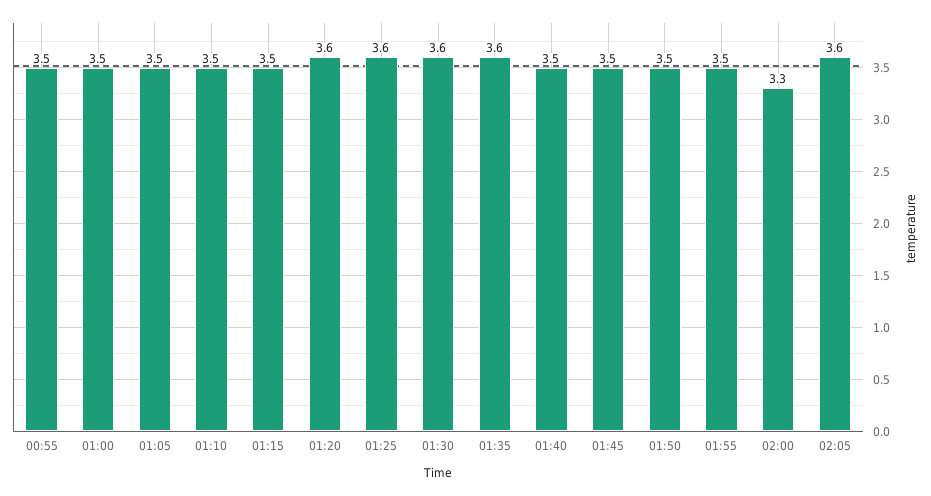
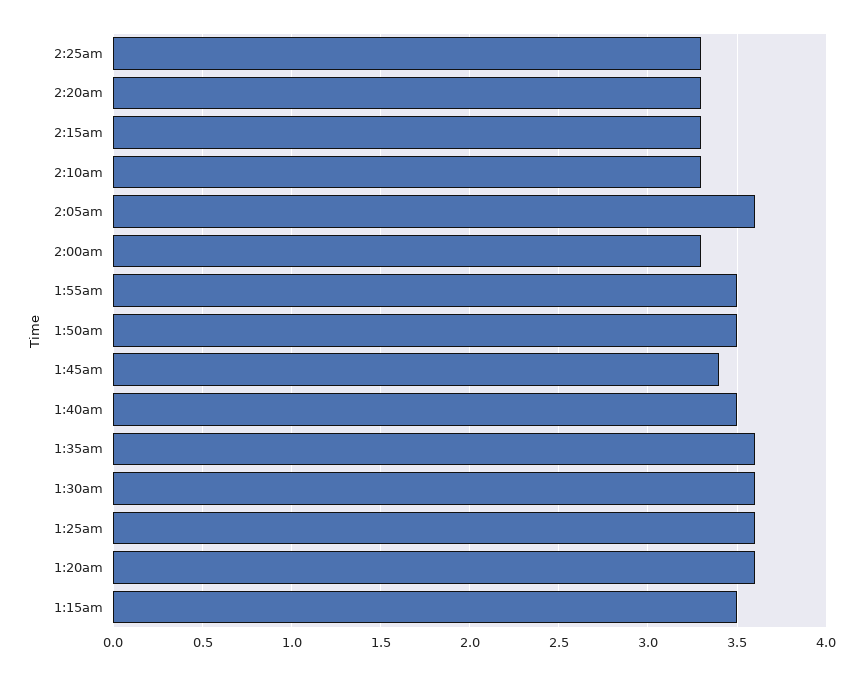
00:55: 3.5 -> none
01:00: 3.5 -> none
01:05: 3.5 -> none
01:10: 3.5 -> none
01:45: 3.5 -> 3.4
2:25am: none -> 3.3
2:20am: none -> 3.3
2:15am: none -> 3.3
2:10am: none -> 3.3

